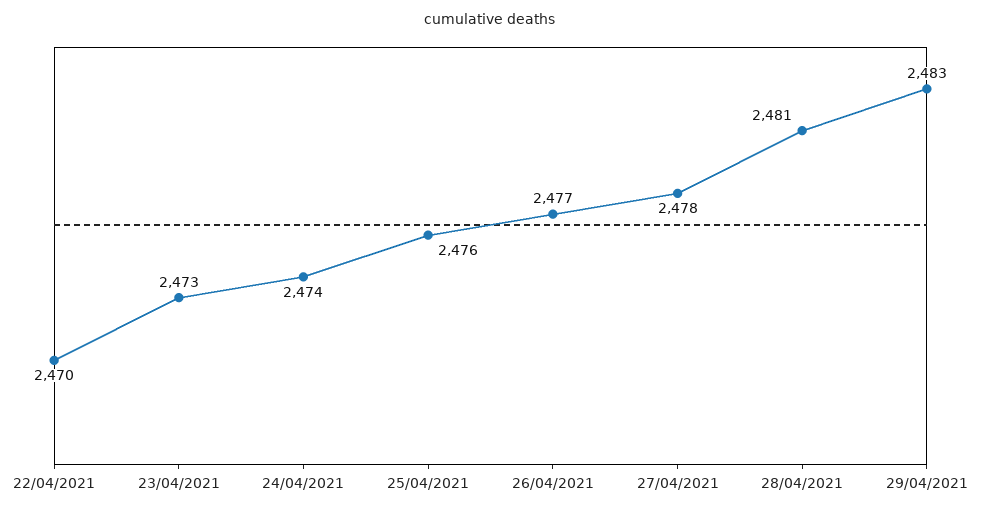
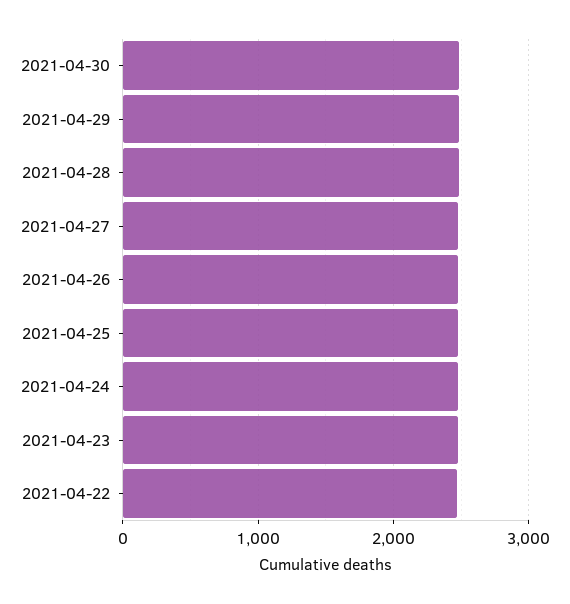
2021-04-30: none -> 2500

